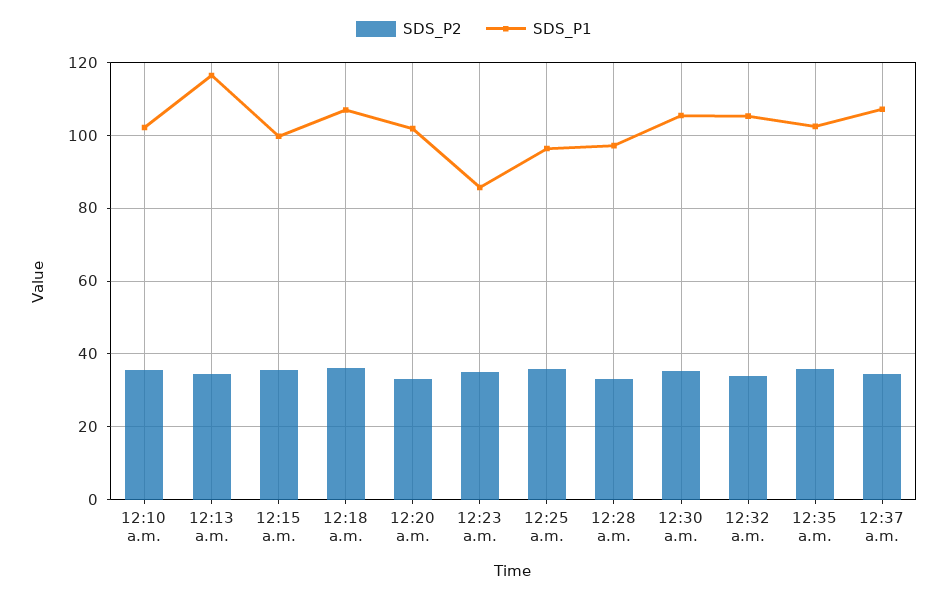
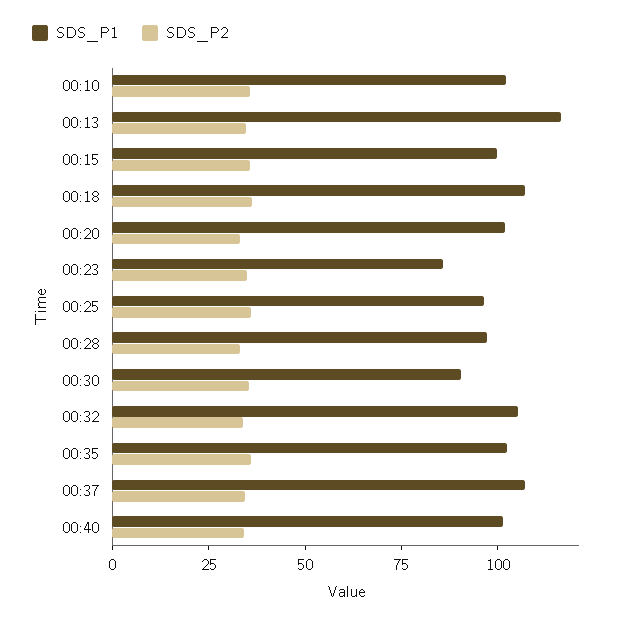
SDS_P1, 12:30 a.m.: 106 -> 90
SDS_P1, 00:40: none -> 100
SDS_P2, 00:40: none -> 35

